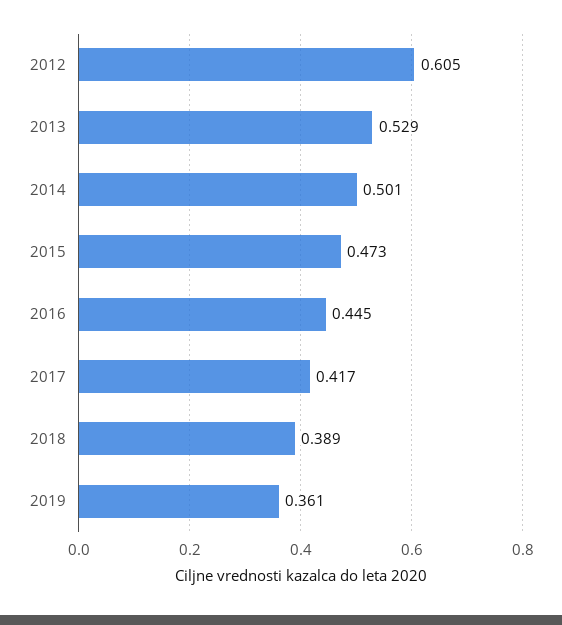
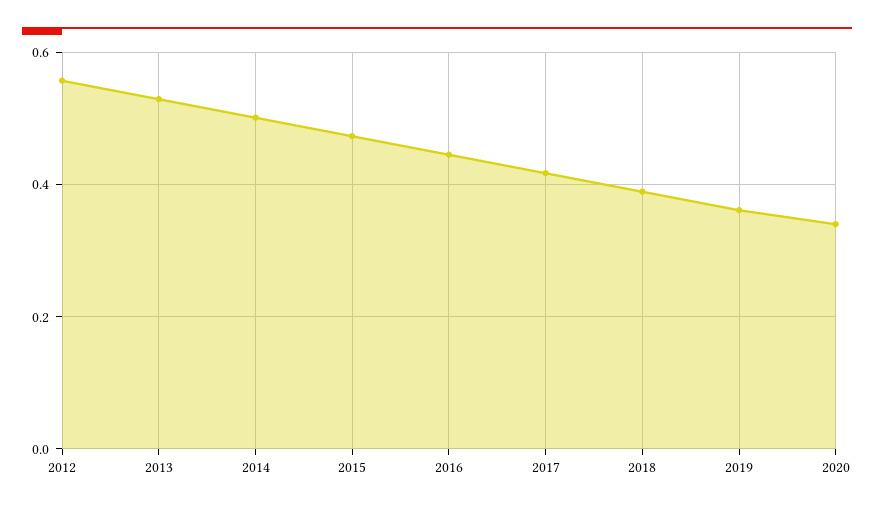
2012: 0.605 -> 0.56
2020: none -> 0.34

